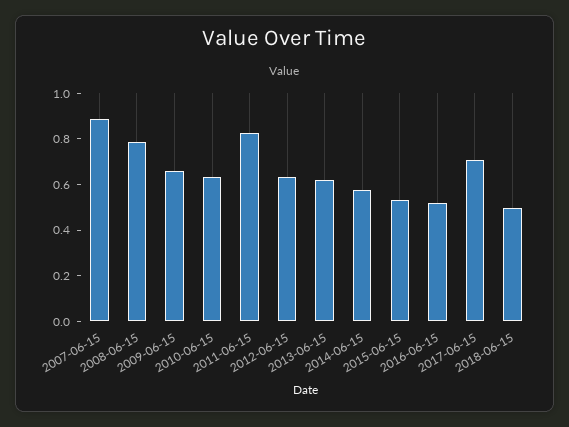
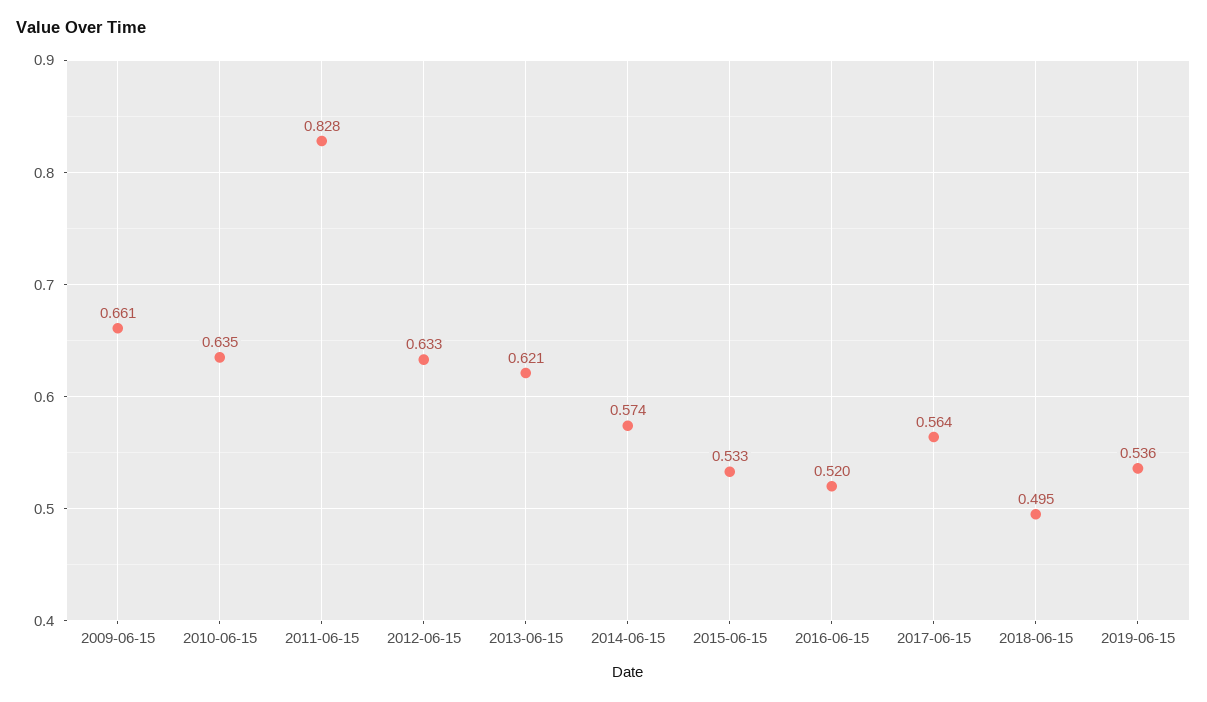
2007-06-15: 0.9 -> none
2008-06-15: 0.8 -> none
2017-06-15: 0.7 -> 0.564
2019-06-15: none -> 0.536

